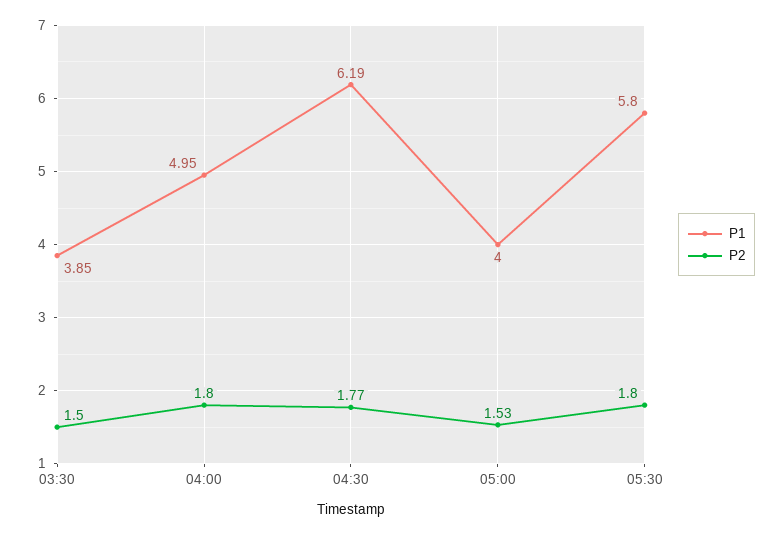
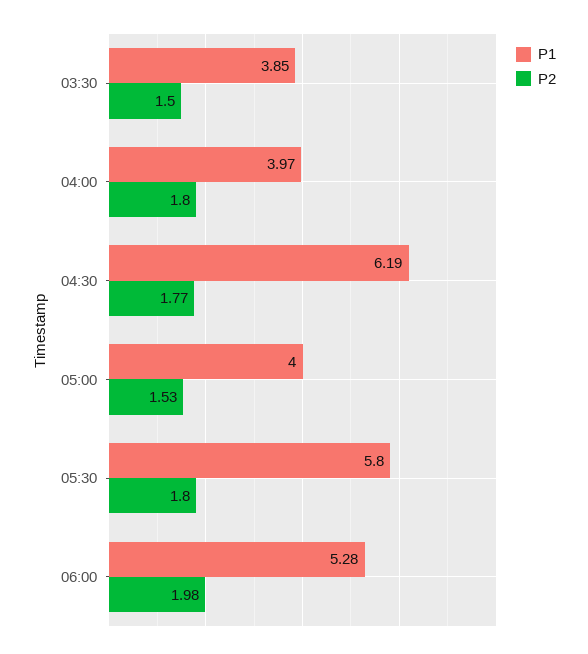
P1, 04:00: 4.95 -> 3.97
P1, 06:00: none -> 5.28
P2, 06:00: none -> 1.98

